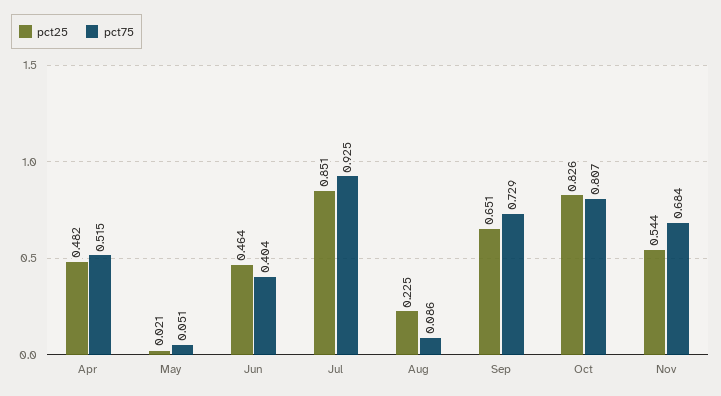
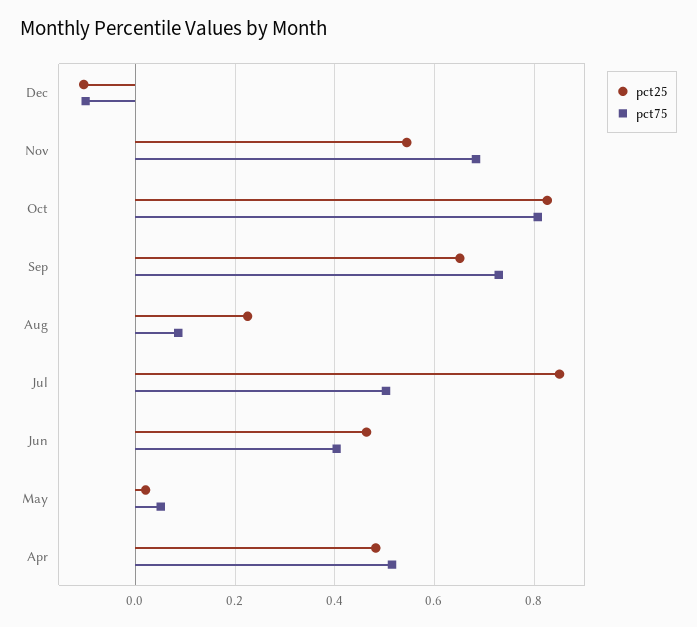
pct75, Jul: 0.925 -> 0.5
pct25, Dec: none -> -0.1
pct75, Dec: none -> -0.1

